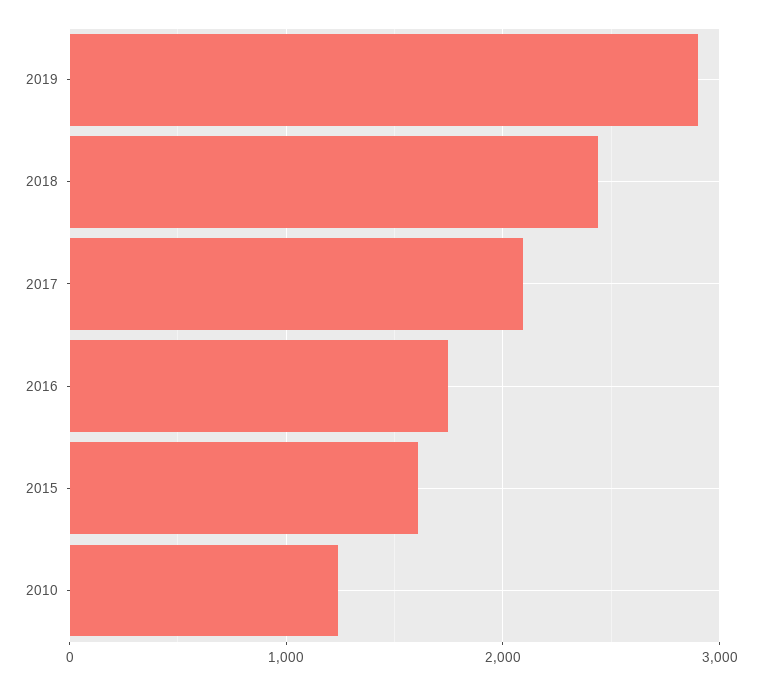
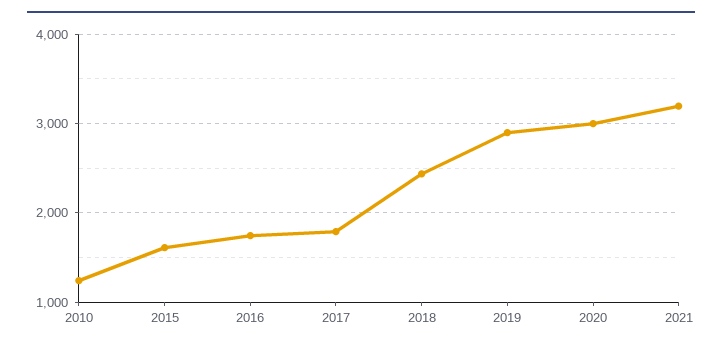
2017: 2100 -> 1800
2020: none -> 3000
2021: none -> 3200

